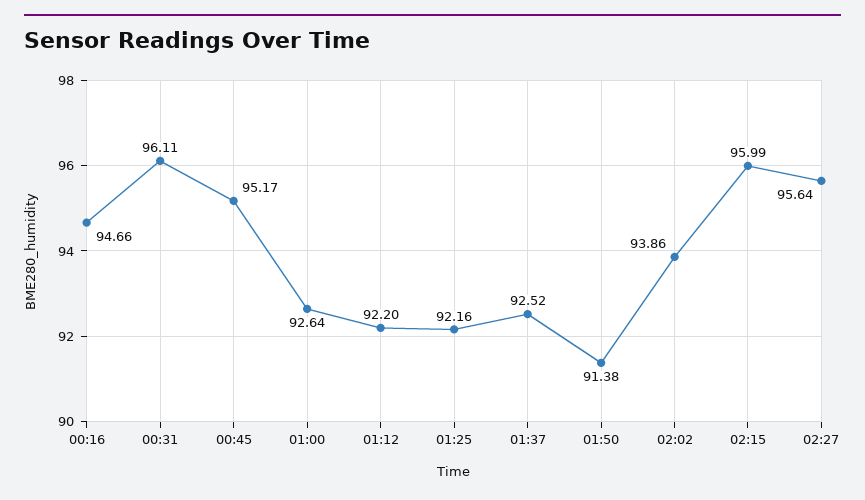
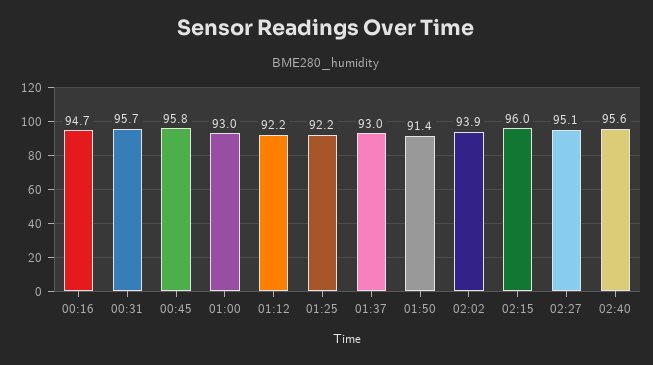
00:31: 96.11 -> 95.7
00:45: 95.17 -> 95.8
01:00: 92.64 -> 93
01:37: 92.52 -> 93
02:27: 95.64 -> 95.1
02:40: none -> 95.6

